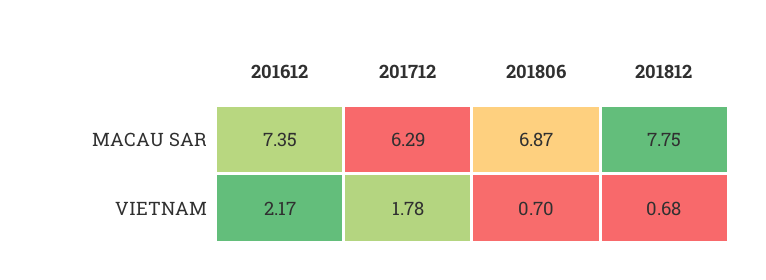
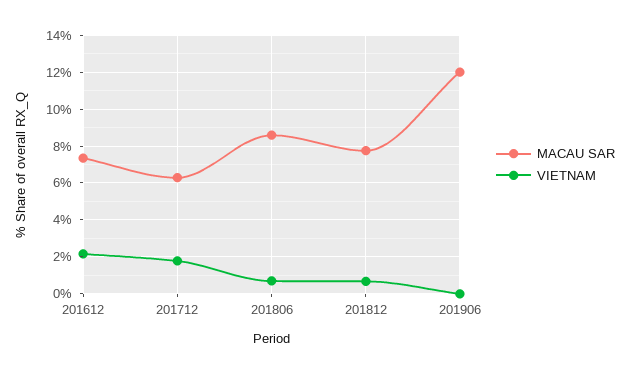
MACAU SAR, 201806: 6.87 -> 8.5
MACAU SAR, 201906: none -> 12
VIETNAM, 201906: none -> 0

